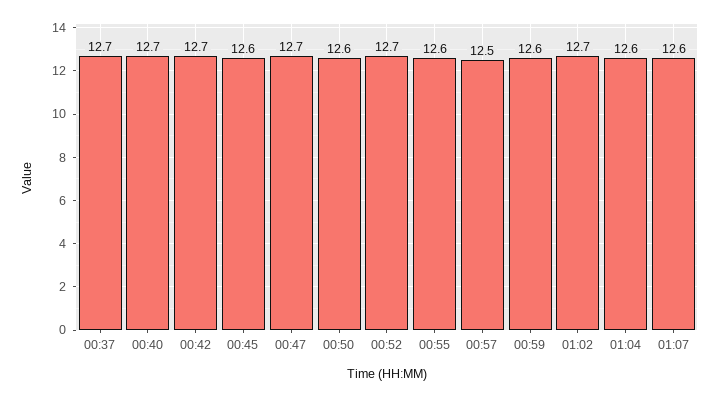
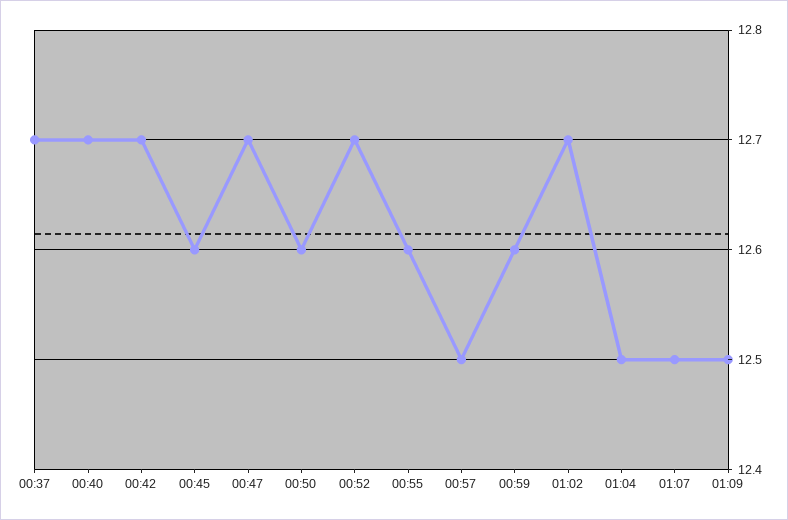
01:04: 12.6 -> 12.5
01:07: 12.6 -> 12.5
01:09: none -> 12.5

